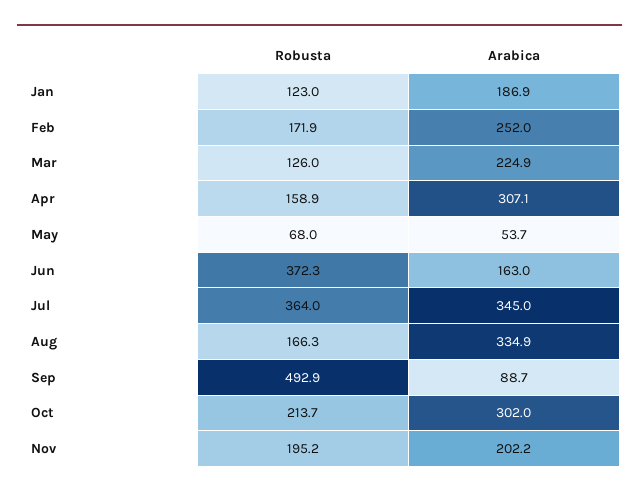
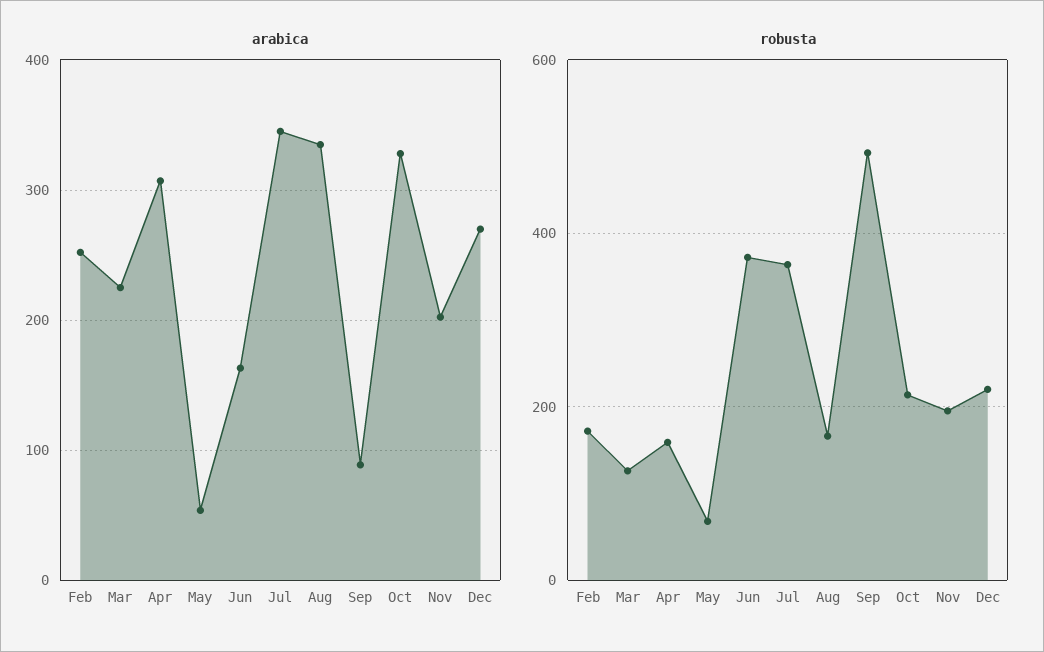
Robusta, Jan: 123 -> none
Arabica, Jan: 186.9 -> none
Arabica, Oct: 302 -> 330
Arabica, Dec: none -> 270
Robusta, Dec: none -> 220

